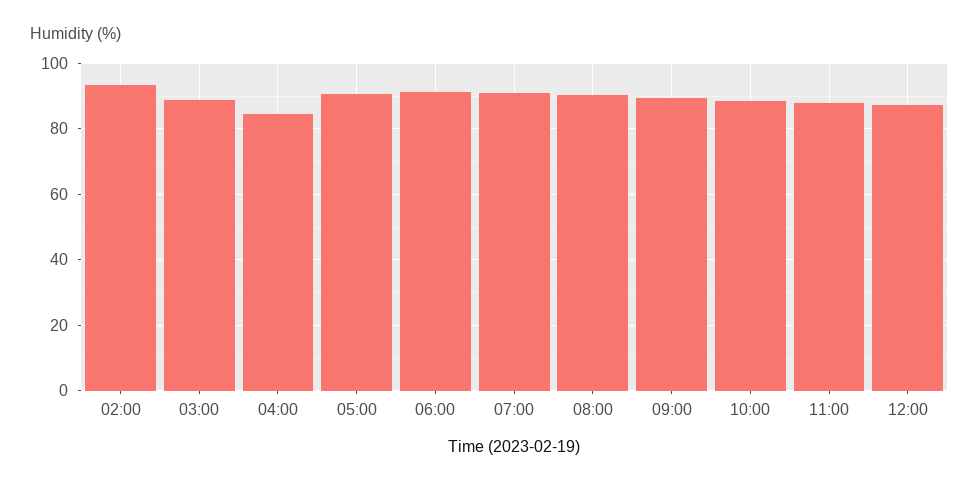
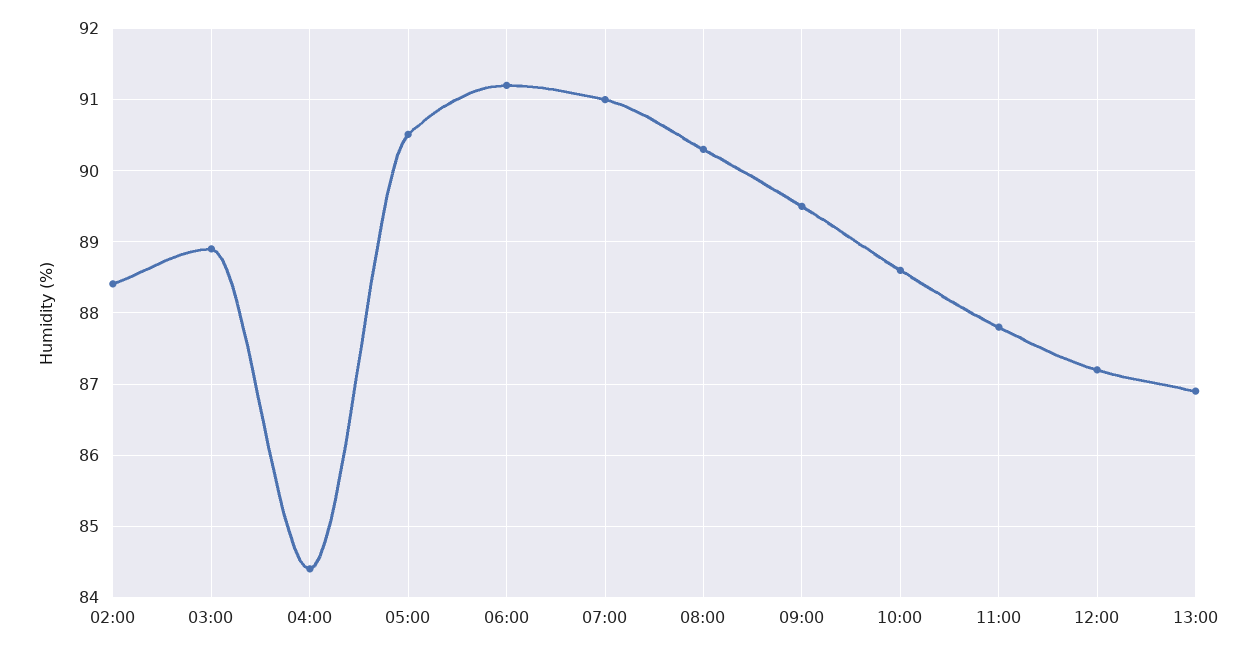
02:00: 94 -> 88.4
13:00: none -> 86.9

